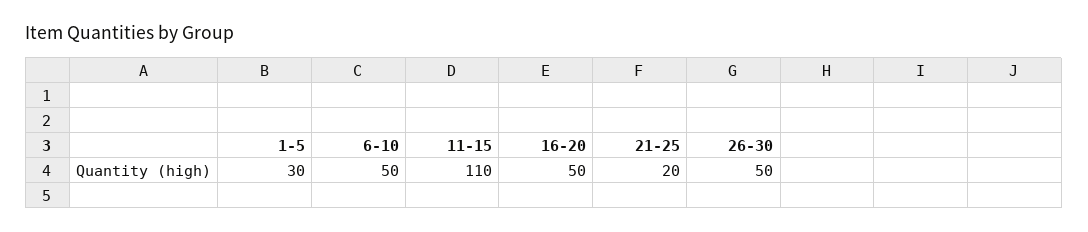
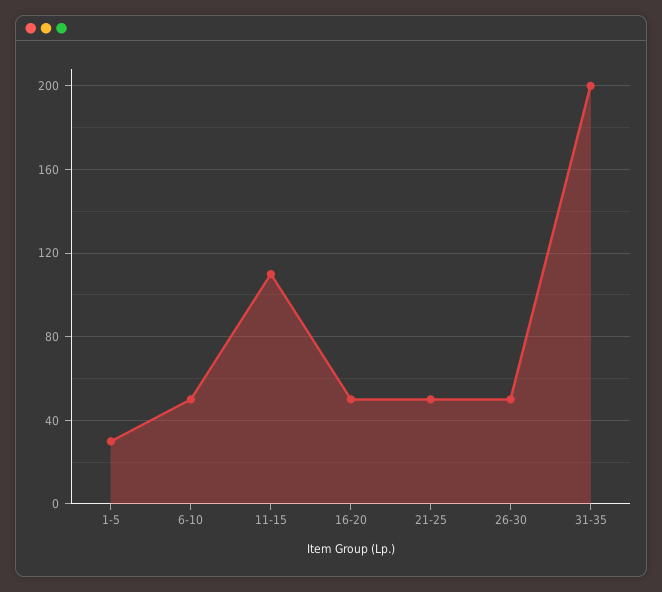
21-25: 20 -> 50
31-35: none -> 200

